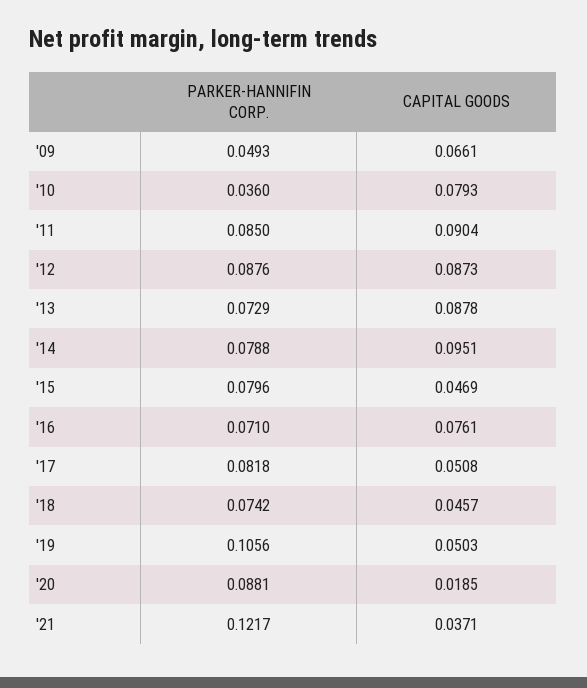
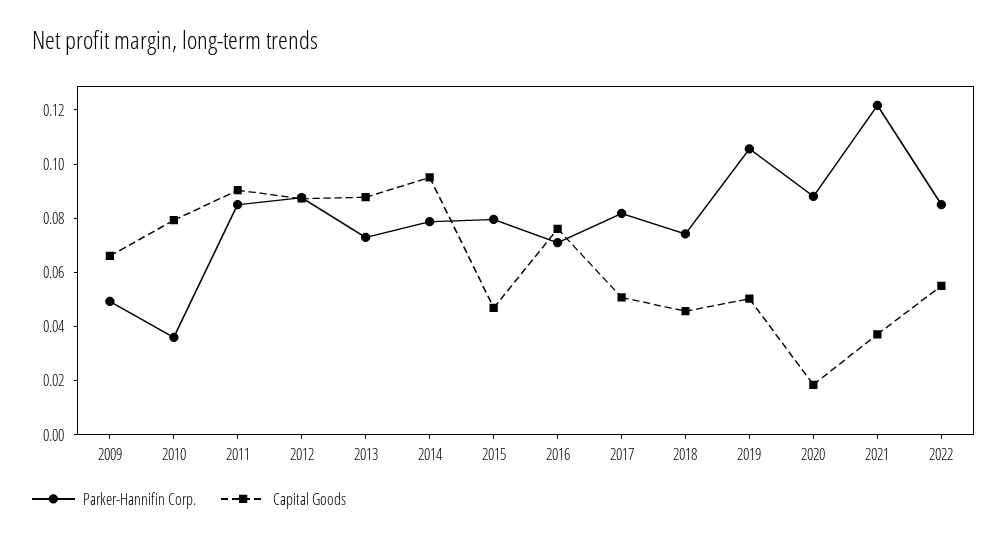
PARKER-HANNIFIN CORP., 2022: none -> 0.085
CAPITAL GOODS, 2022: none -> 0.055

